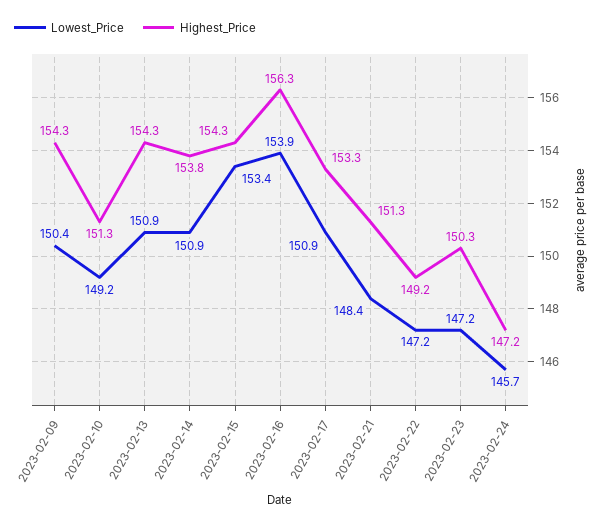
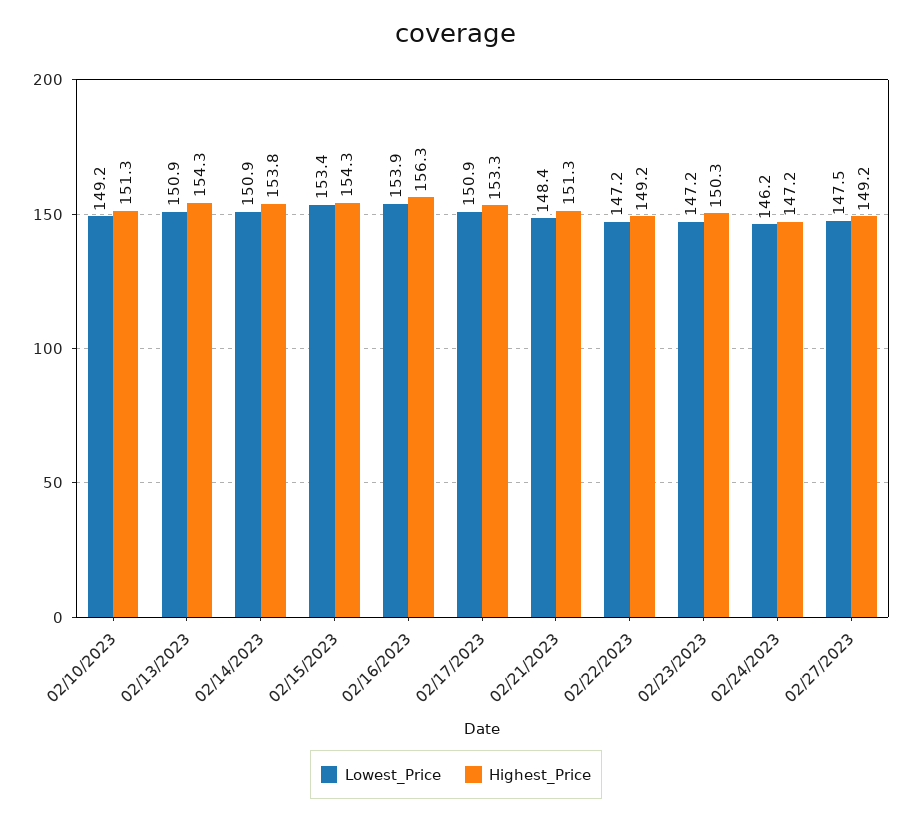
Lowest_Price, 2023-02-09: 150.4 -> none
Highest_Price, 2023-02-09: 154.3 -> none
Lowest_Price, 2023-02-24: 145.7 -> 146.2
Lowest_Price, 02/27/2023: none -> 147.5
Highest_Price, 02/27/2023: none -> 149.2

